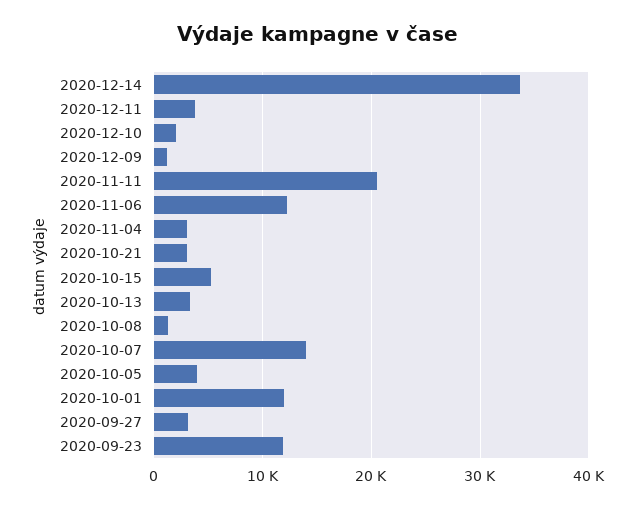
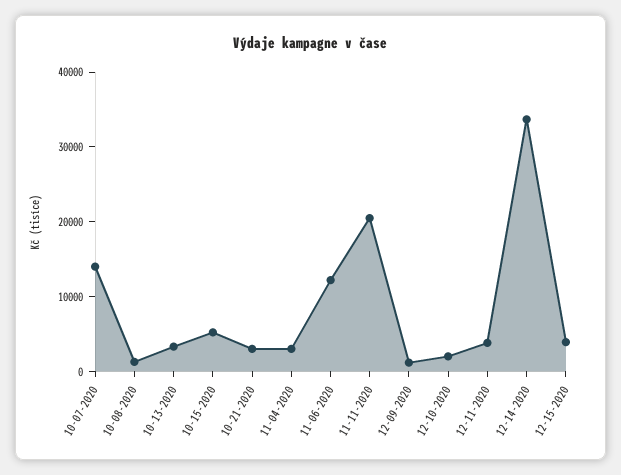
2020-10-05: 4000 -> none
2020-10-01: 12000 -> none
2020-09-27: 3000 -> none
2020-09-23: 12000 -> none
12-15-2020: none -> 4000

